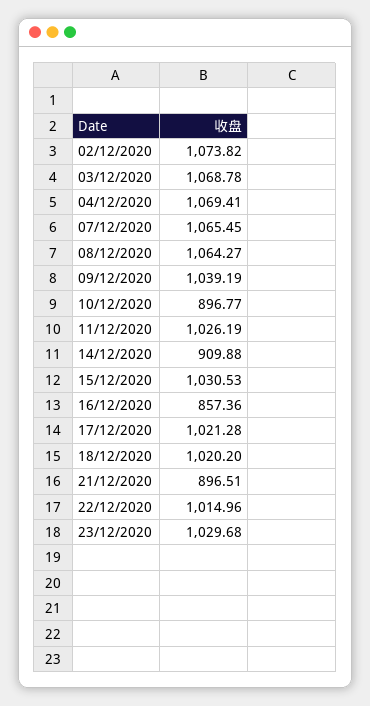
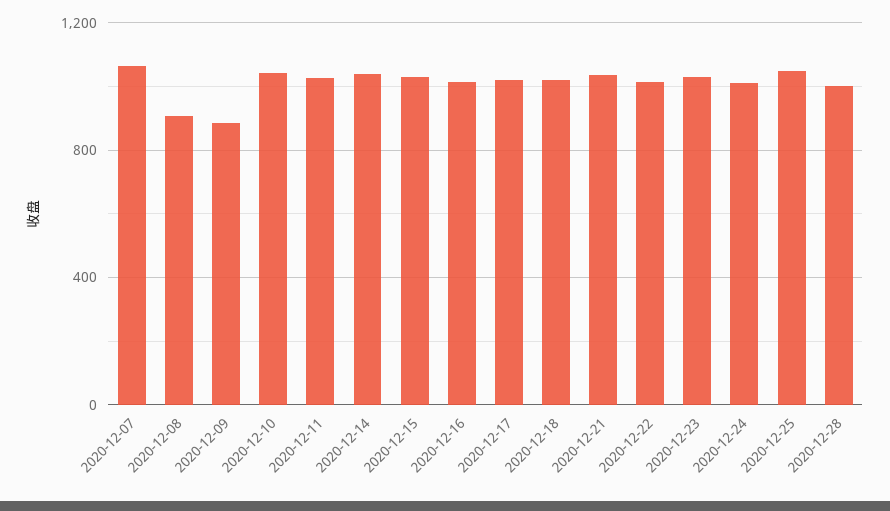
02/12/2020: 1073.82 -> none
03/12/2020: 1068.78 -> none
04/12/2020: 1069.41 -> none
08/12/2020: 1064.27 -> 900
09/12/2020: 1039.19 -> 900
10/12/2020: 896.77 -> 1050
14/12/2020: 909.88 -> 1050
16/12/2020: 857.36 -> 1000
21/12/2020: 896.51 -> 1050
2020-12-24: none -> 1000
2020-12-25: none -> 1050
2020-12-28: none -> 1000

